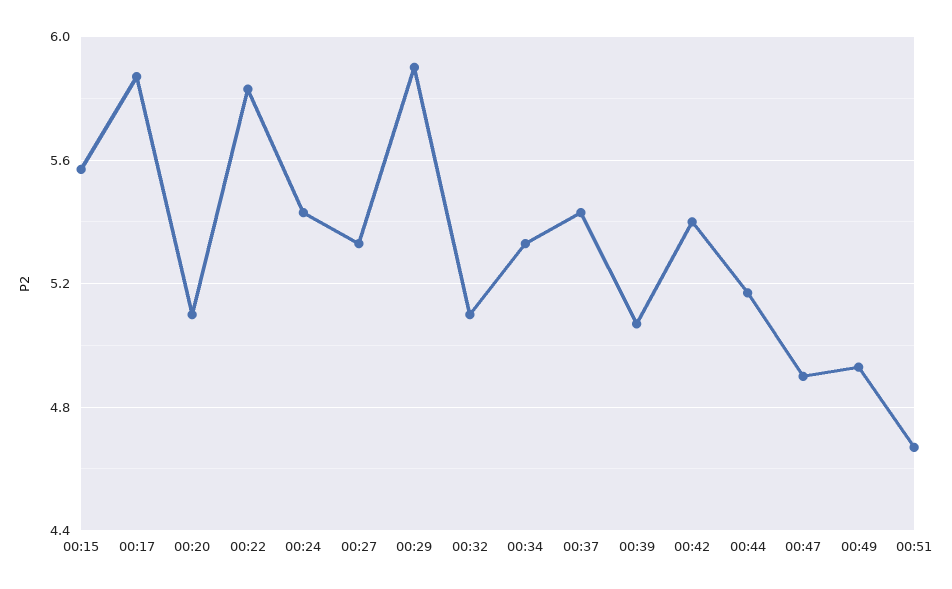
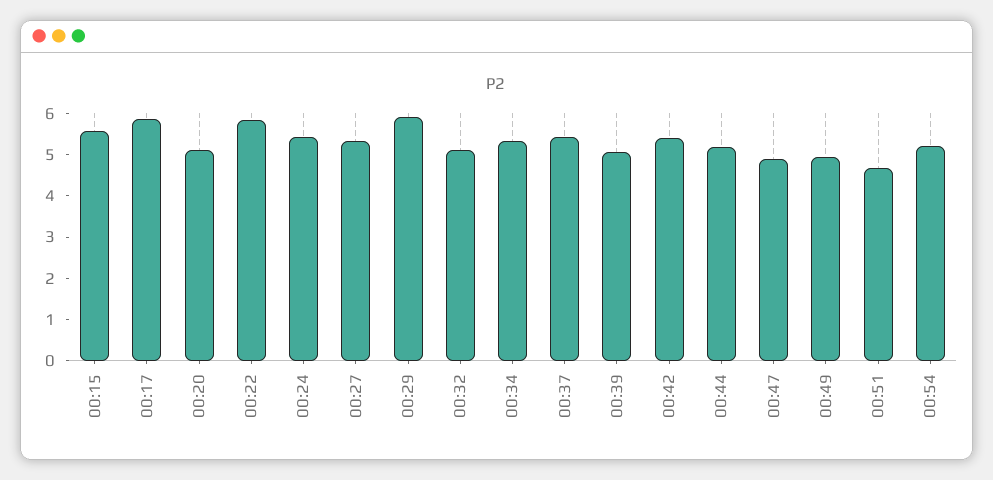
00:54: none -> 5.2

